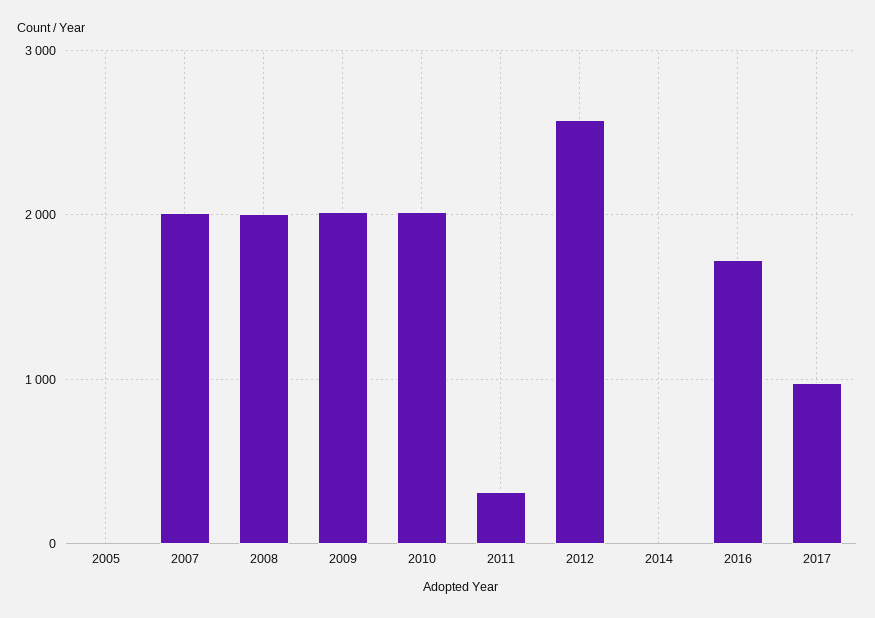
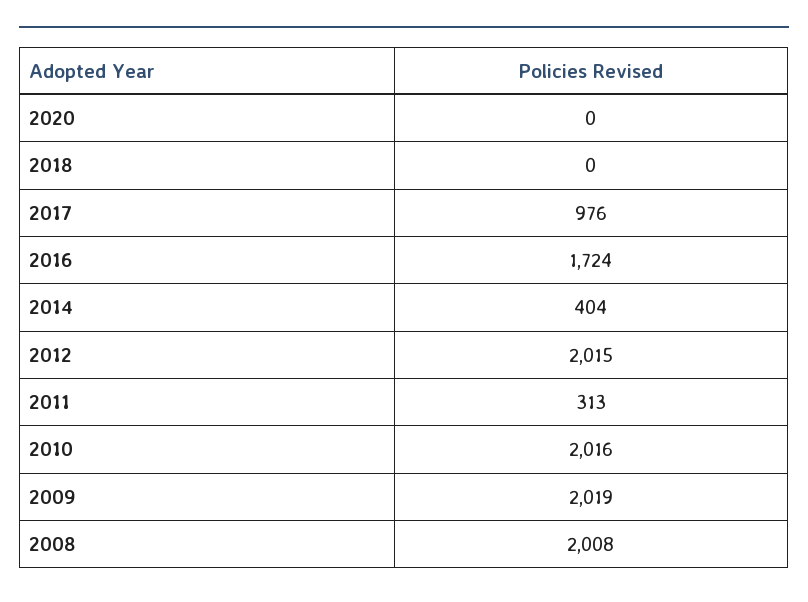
2005: 0 -> none
2007: 2000 -> none
2012: 2600 -> 2015
2014: 0 -> 404
2020: none -> 0
2018: none -> 0

